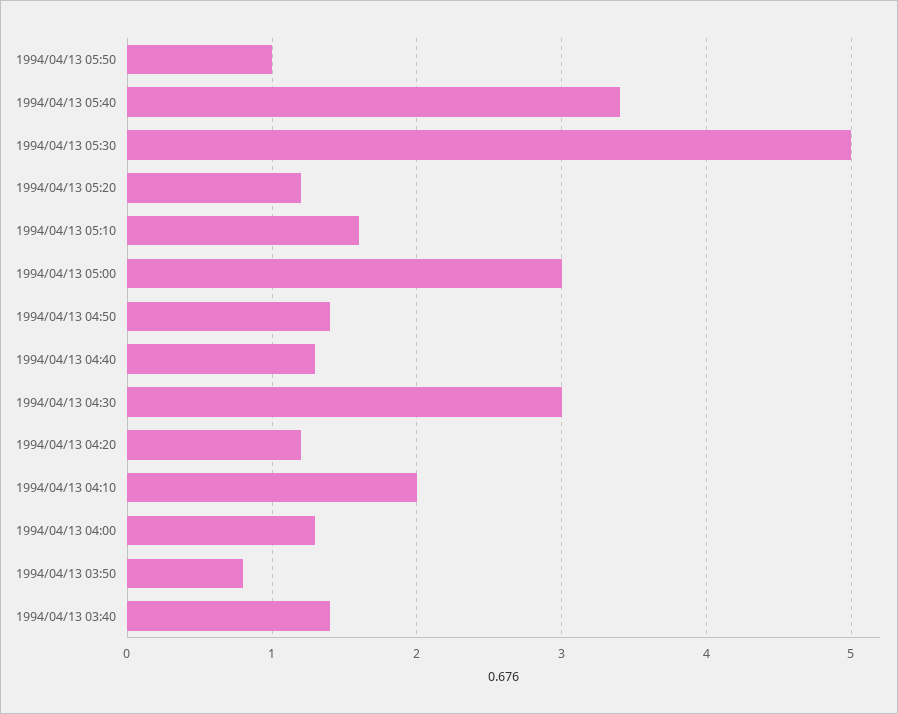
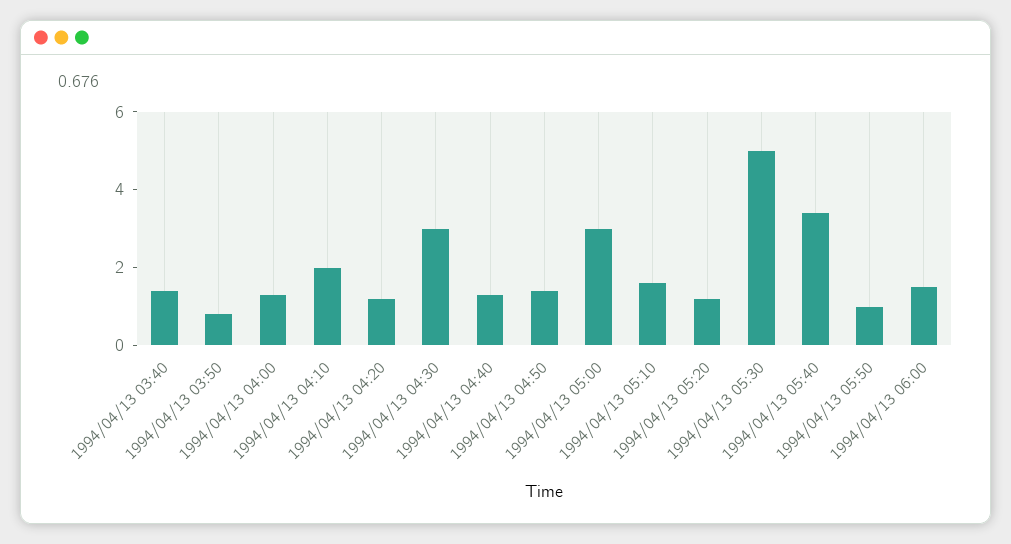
1994/04/13 06:00: none -> 1.5

